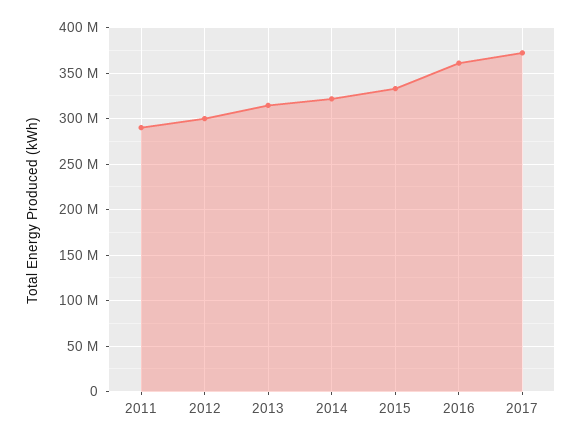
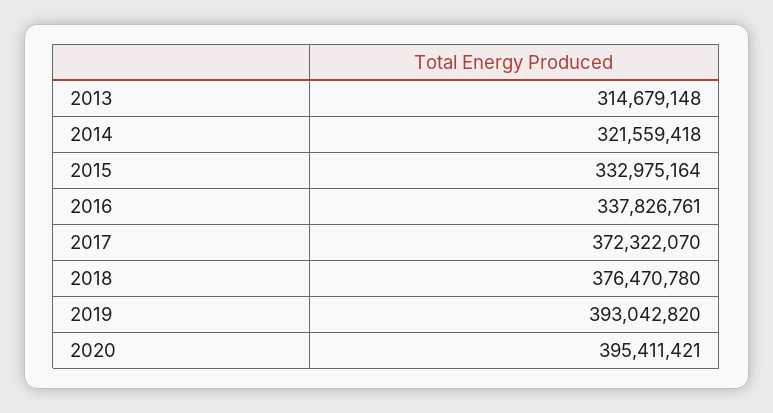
2011: 290000000 -> none
2012: 300000000 -> none
2016: 360000000 -> 337826761
2018: none -> 376470780
2019: none -> 393042820
2020: none -> 395411421

